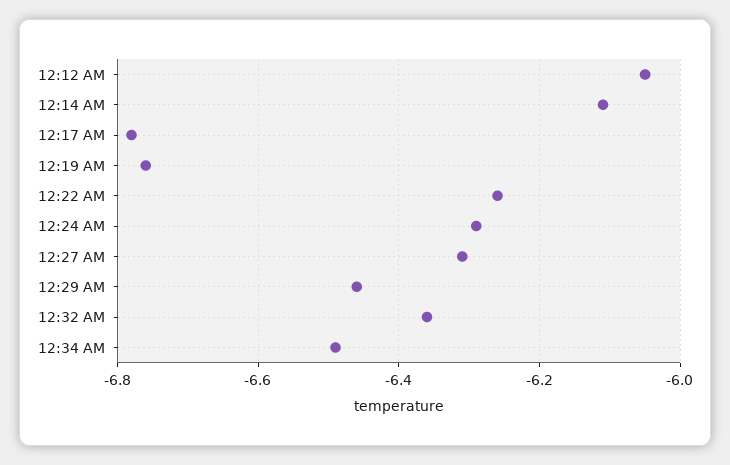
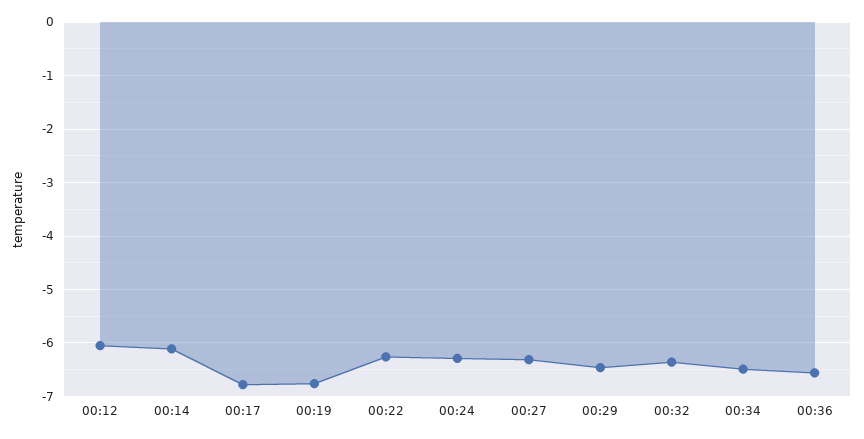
00:36: none -> -6.6

